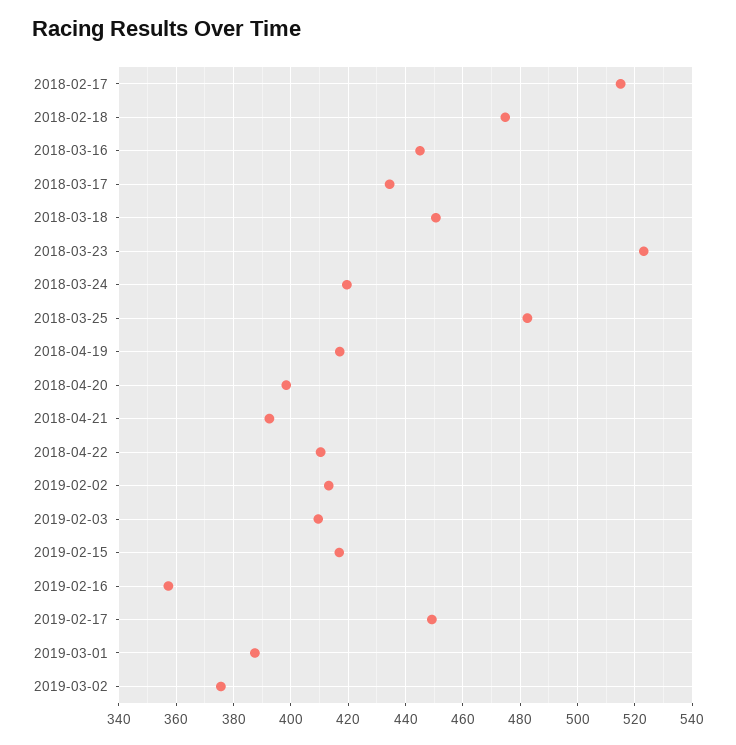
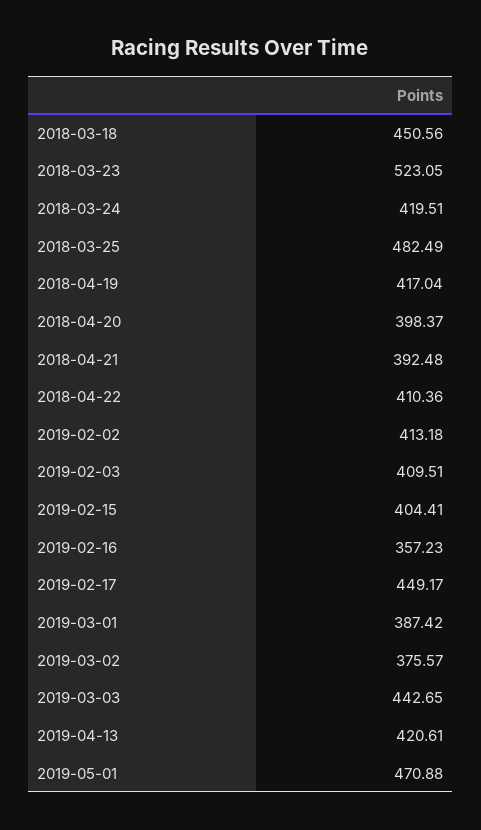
2018-02-17: 515 -> none
2018-02-18: 475 -> none
2018-03-16: 445 -> none
2018-03-17: 435 -> none
2019-02-15: 417.5 -> 404.41
2019-03-03: none -> 442.65
2019-04-13: none -> 420.61
2019-05-01: none -> 470.88

